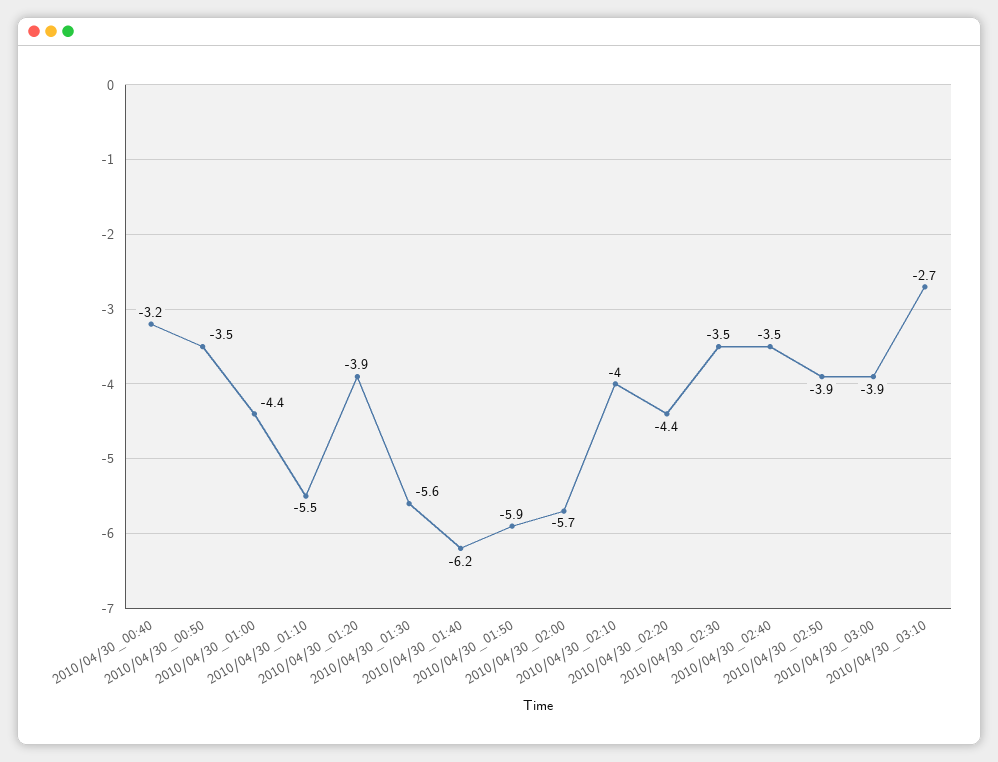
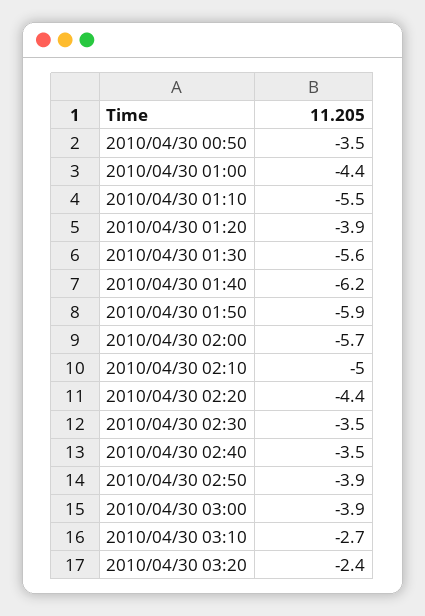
2010/04/30_00:40: -3.2 -> none
2010/04/30_02:10: -4 -> -5
2010/04/30 03:20: none -> -2.4

